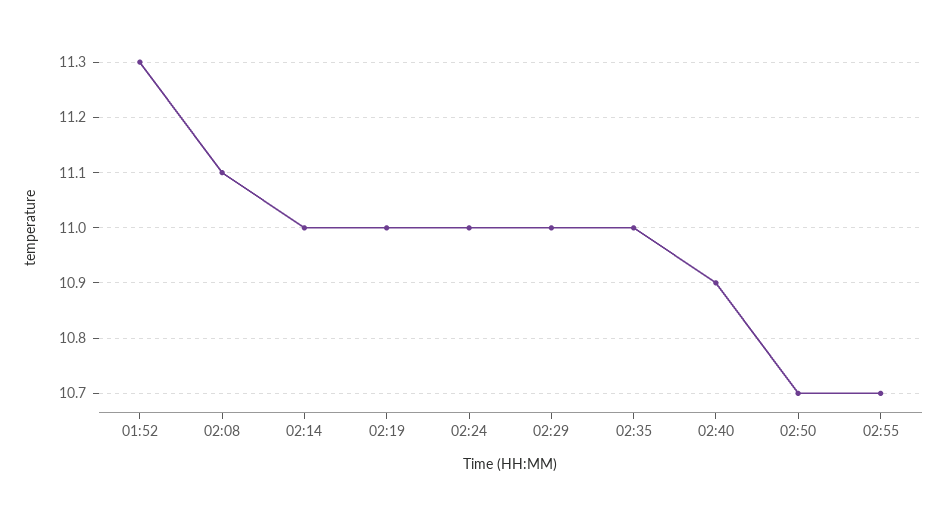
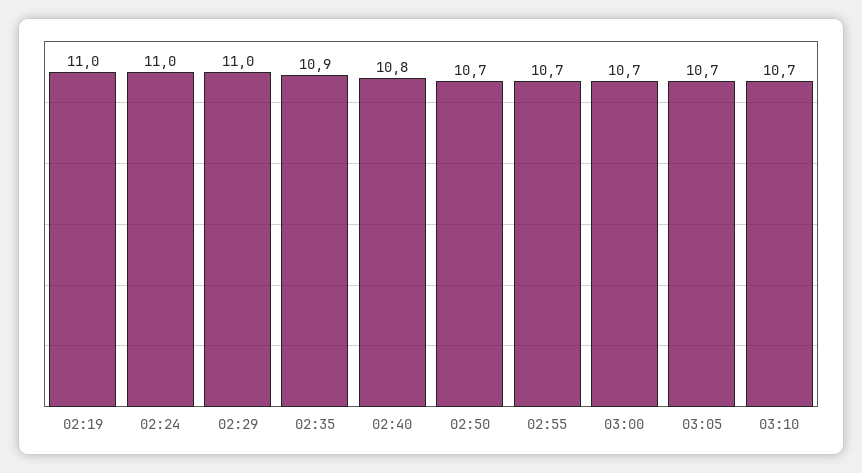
01:52: 11.3 -> none
02:08: 11.1 -> none
02:14: 11 -> none
02:35: 11 -> 10.9
02:40: 10.9 -> 10.8
03:00: none -> 10.7
03:05: none -> 10.7
03:10: none -> 10.7

